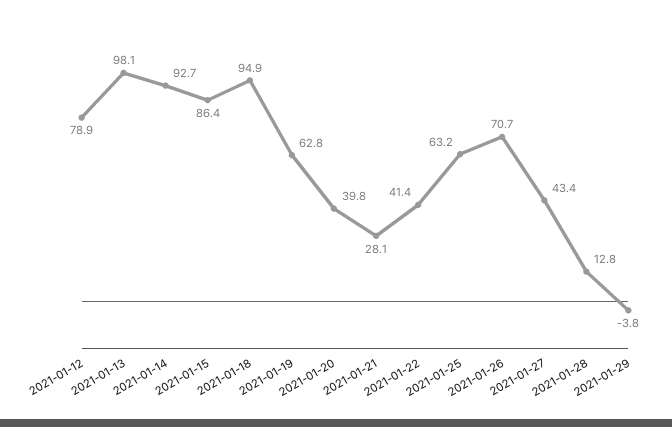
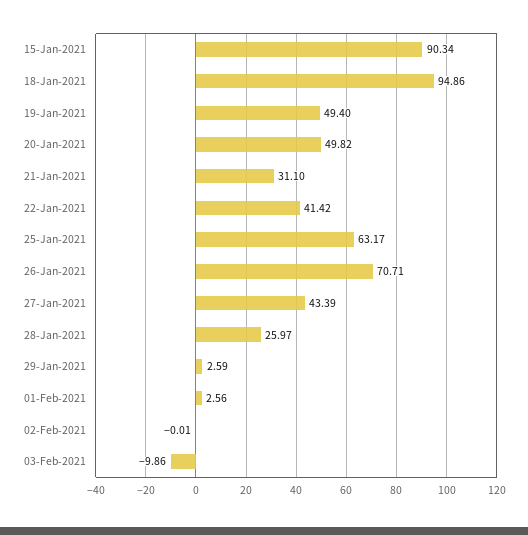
2021-01-12: 78.9 -> none
2021-01-13: 98.1 -> none
2021-01-14: 92.7 -> none
2021-01-15: 86.4 -> 90.34
2021-01-19: 62.8 -> 49.4
2021-01-20: 39.8 -> 49.82
2021-01-21: 28.1 -> 31.1
2021-01-28: 12.8 -> 25.97
2021-01-29: -3.8 -> 2.59
01-Feb-2021: none -> 2.56
02-Feb-2021: none -> -0.01
03-Feb-2021: none -> -9.86

